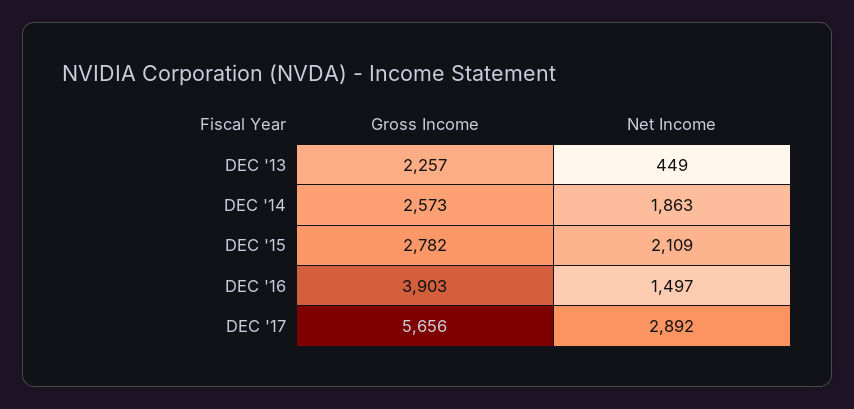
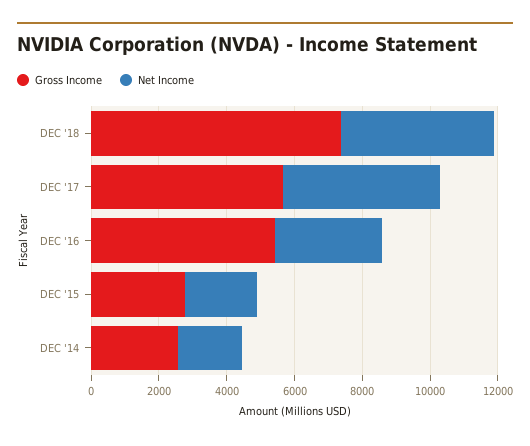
Gross Income, DEC '13: 2257 -> none
Net Income, DEC '13: 449 -> none
Gross Income, DEC '16: 3903 -> 5500
Net Income, DEC '16: 1497 -> 3000
Net Income, DEC '17: 2892 -> 4500
Gross Income, DEC '18: none -> 7500
Net Income, DEC '18: none -> 4500

